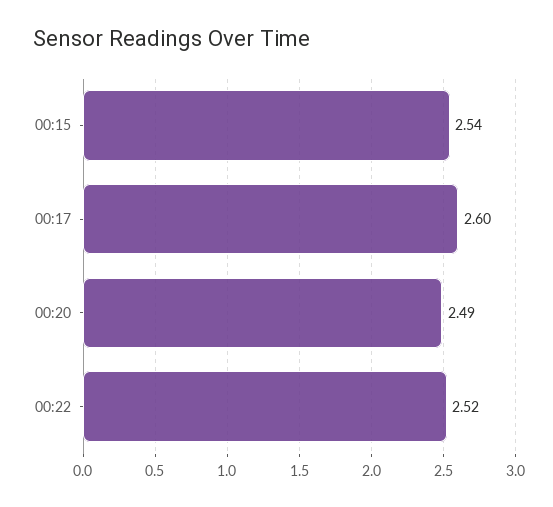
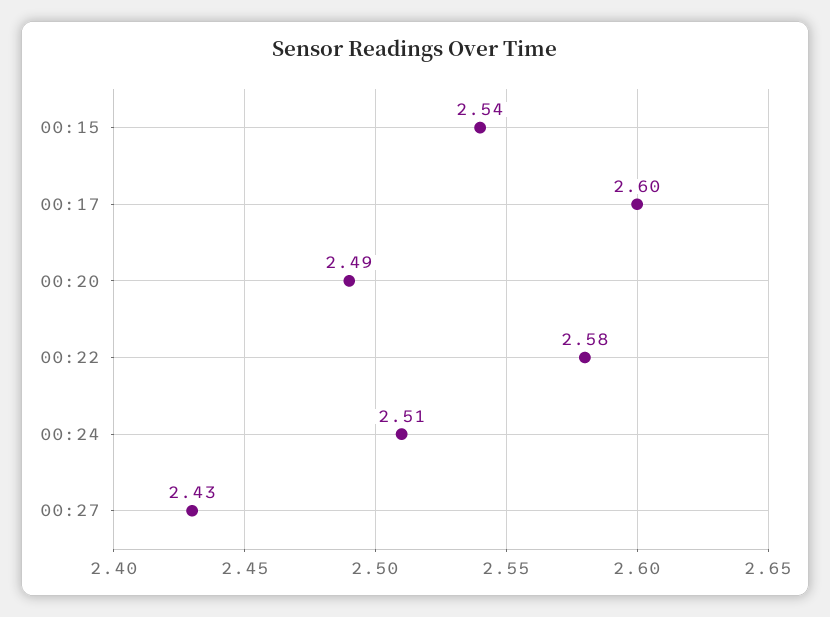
00:22: 2.52 -> 2.58
00:24: none -> 2.51
00:27: none -> 2.43

